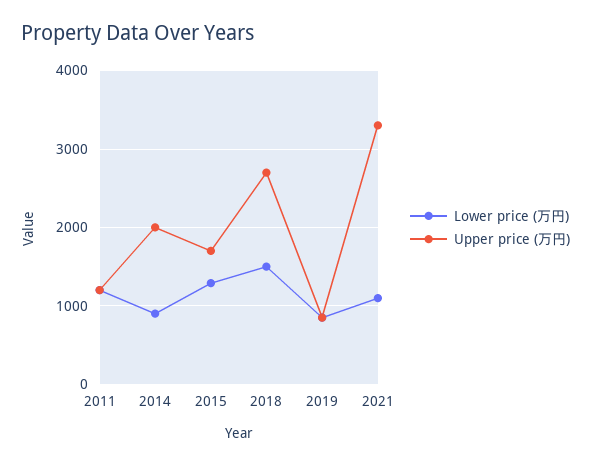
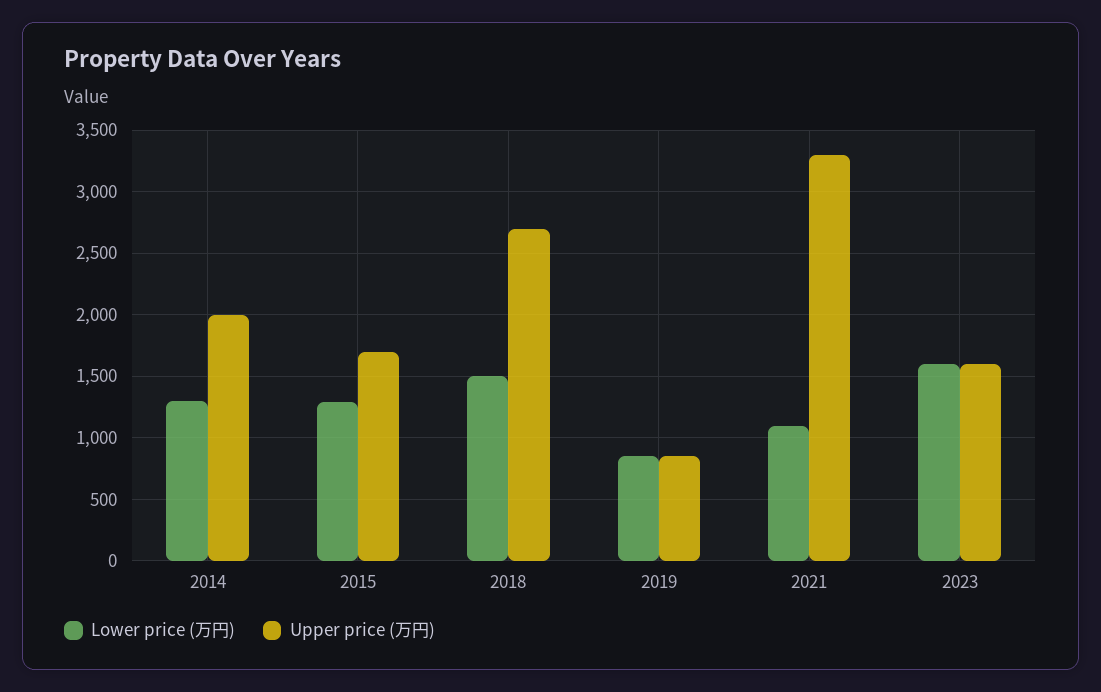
Lower price (万円), 2011: 1200 -> none
Upper price (万円), 2011: 1200 -> none
Lower price (万円), 2014: 900 -> 1300
Lower price (万円), 2023: none -> 1600
Upper price (万円), 2023: none -> 1600

